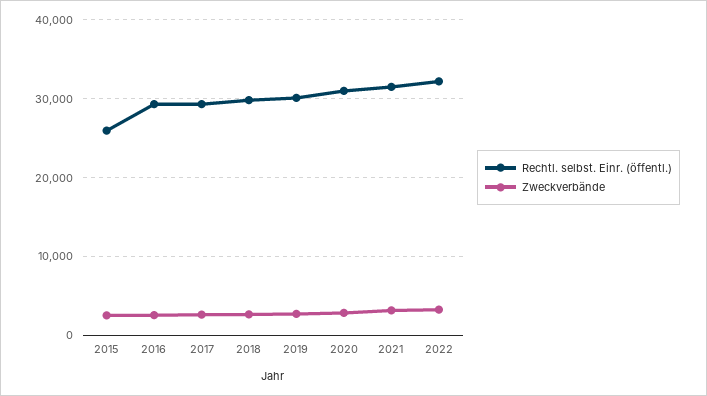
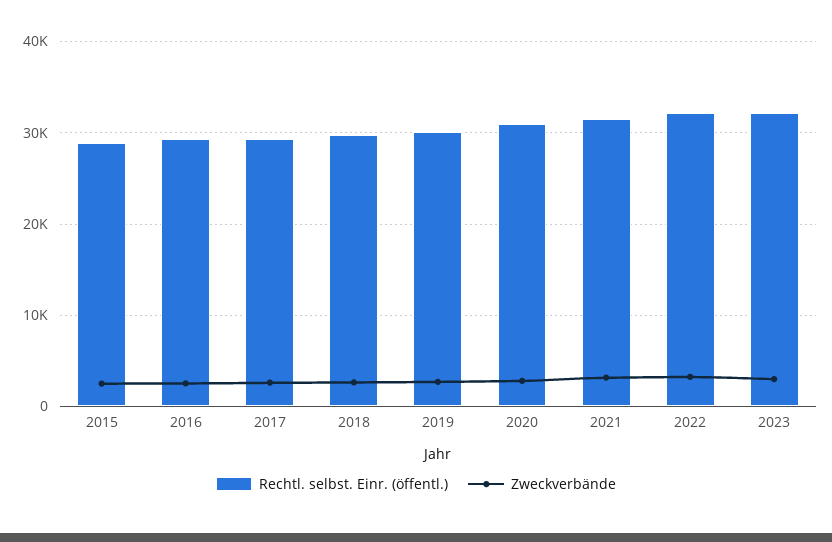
Rechtl. selbst. Einr. (öffentl.), 2015: 26000 -> 29000
Rechtl. selbst. Einr. (öffentl.), 2023: none -> 32000
Zweckverbände, 2023: none -> 3000

